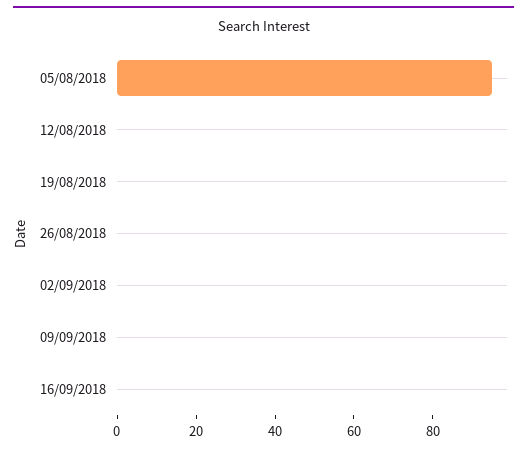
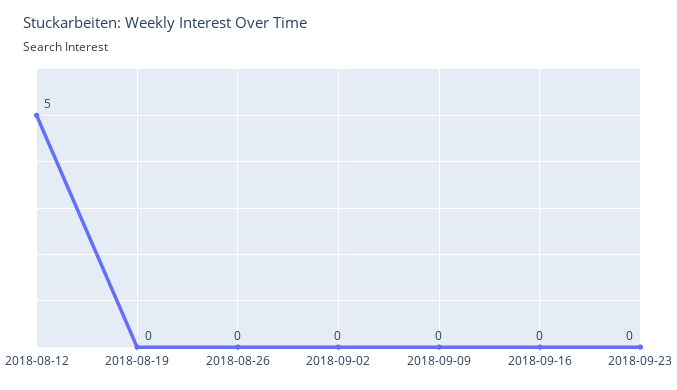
05/08/2018: 95 -> none
12/08/2018: 0 -> 5
2018-09-23: none -> 0

